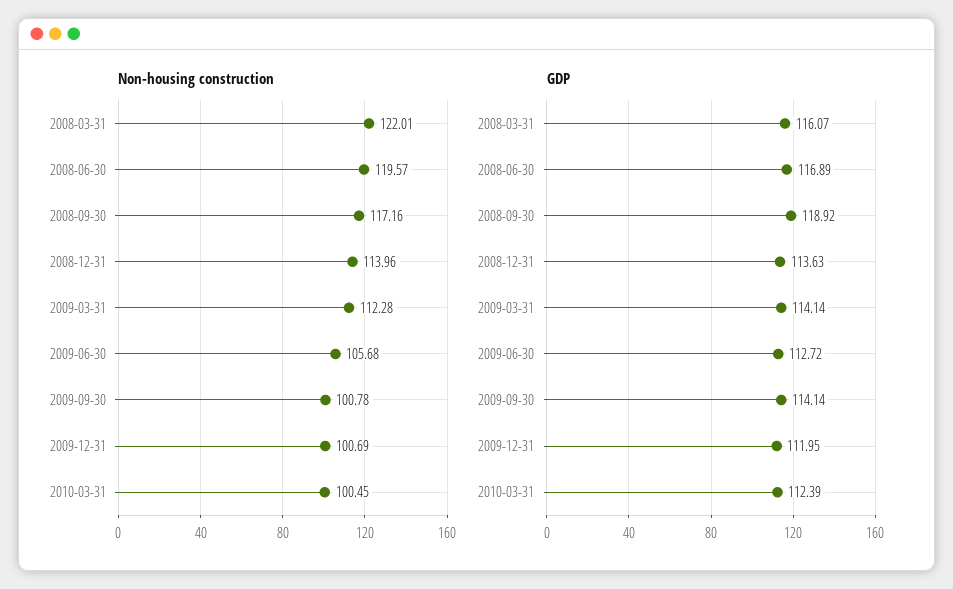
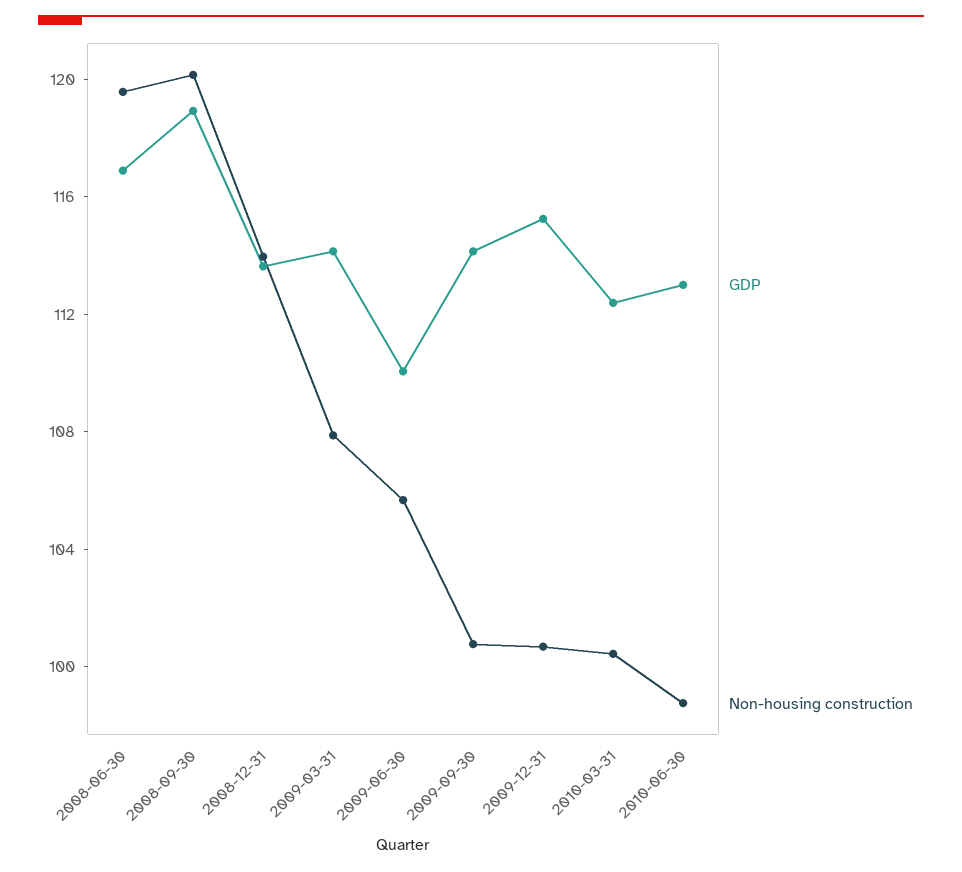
Non-housing construction, 2008-03-31: 122.01 -> none
Non-housing construction, 2008-09-30: 117.16 -> 120
Non-housing construction, 2009-03-31: 112.28 -> 108
GDP, 2008-03-31: 116.07 -> none
GDP, 2009-06-30: 112.72 -> 110
GDP, 2009-12-31: 111.95 -> 115
GDP, 2010-06-30: none -> 113
Non-housing construction, 2010-06-30: none -> 99

